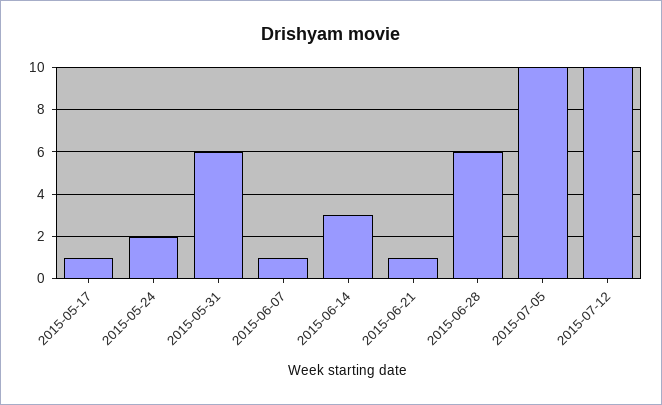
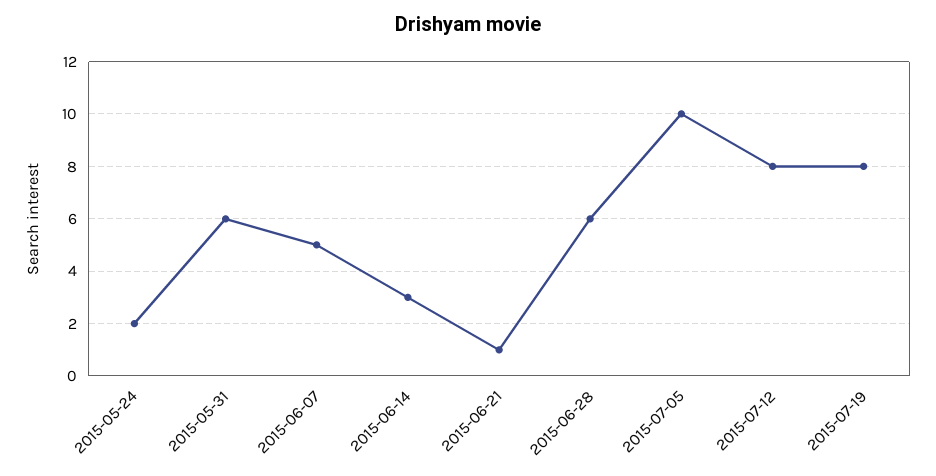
2015-05-17: 1 -> none
2015-06-07: 1 -> 5
2015-07-12: 10 -> 8
2015-07-19: none -> 8

